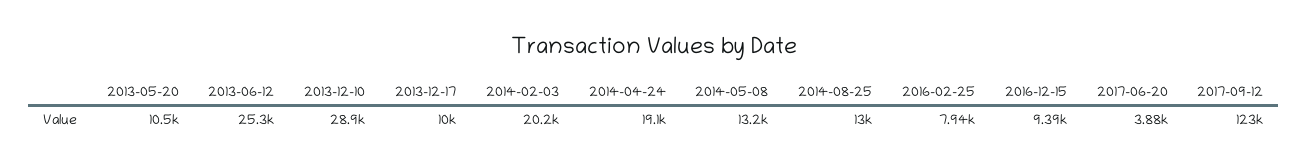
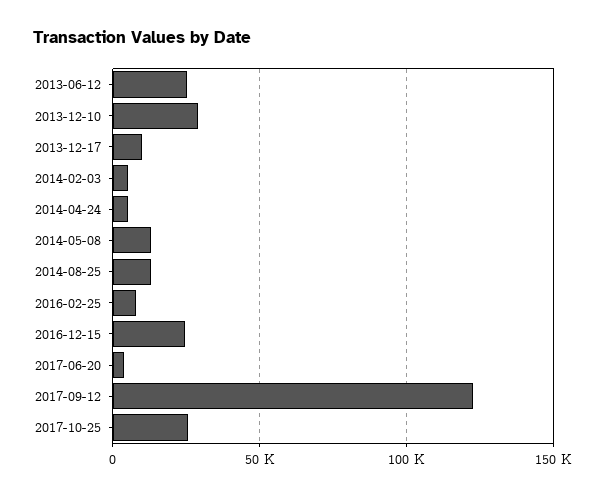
2013-05-20: 10500 -> none
2014-02-03: 20200 -> 5000
2014-04-24: 19100 -> 5000
2016-12-15: 9390 -> 25000
2017-10-25: none -> 25000

